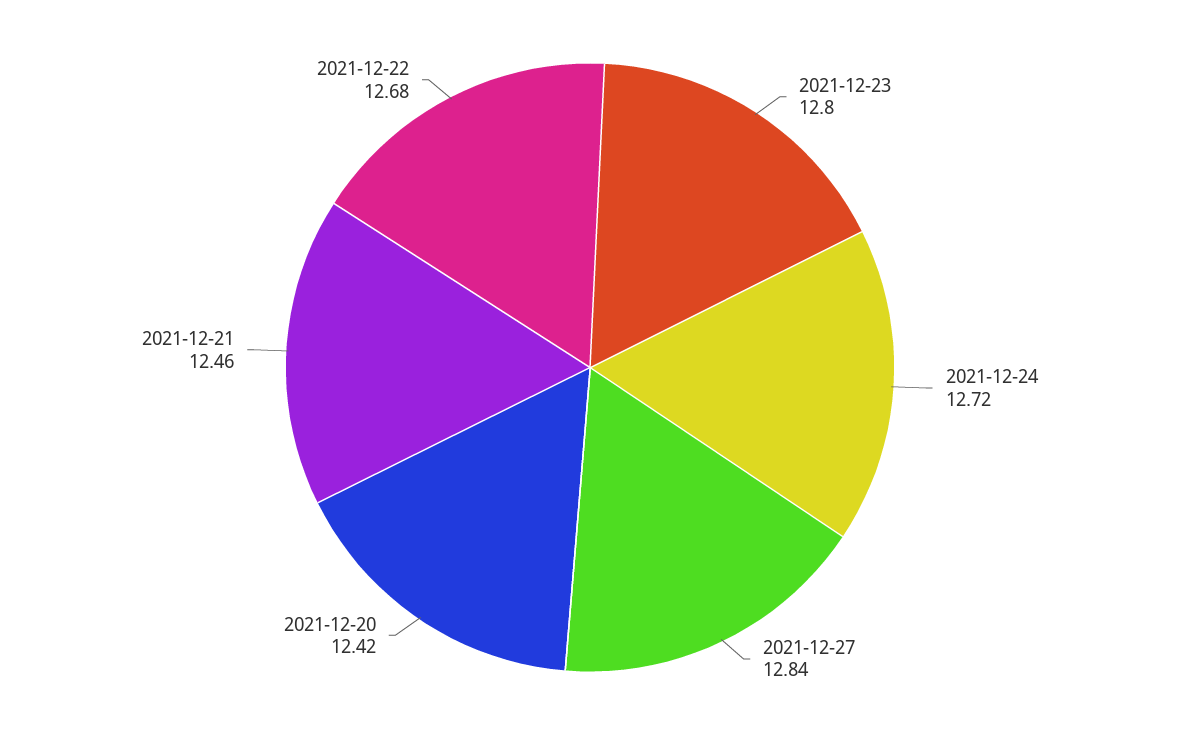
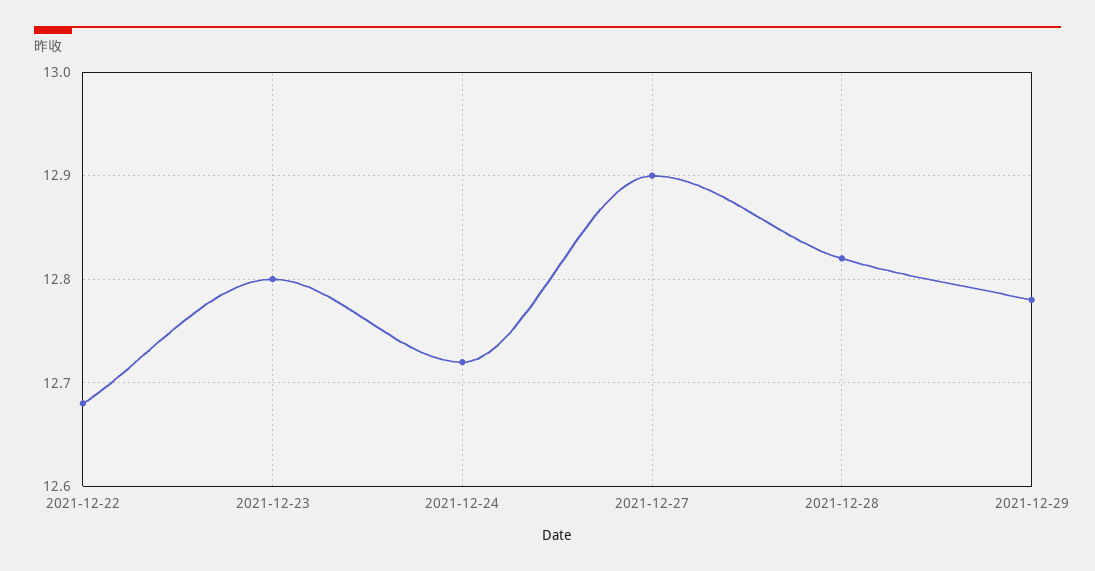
2021-12-27: 12.84 -> 12.9
2021-12-20: 12.42 -> none
2021-12-21: 12.46 -> none
2021-12-28: none -> 12.82
2021-12-29: none -> 12.78

